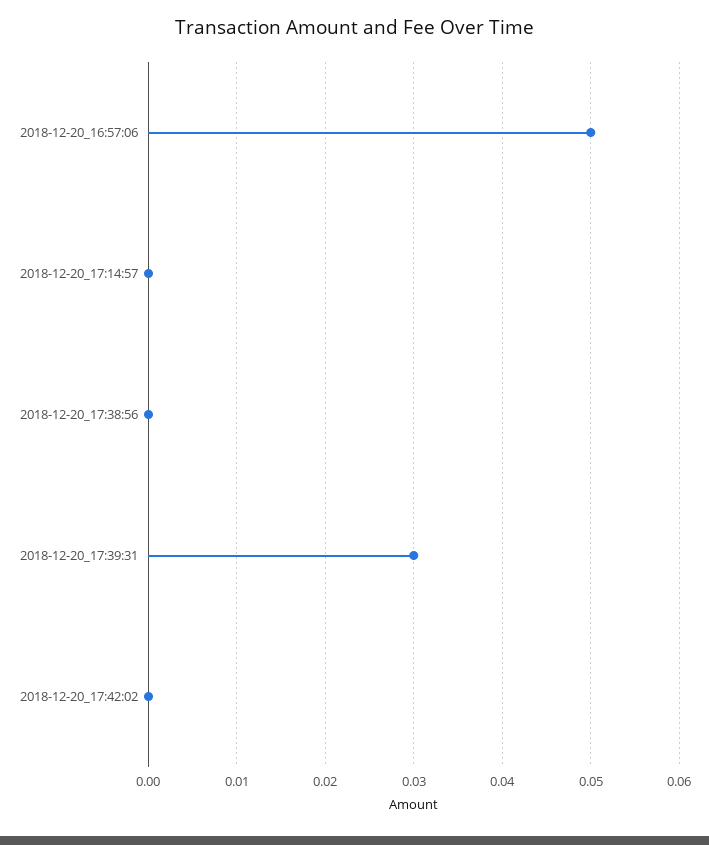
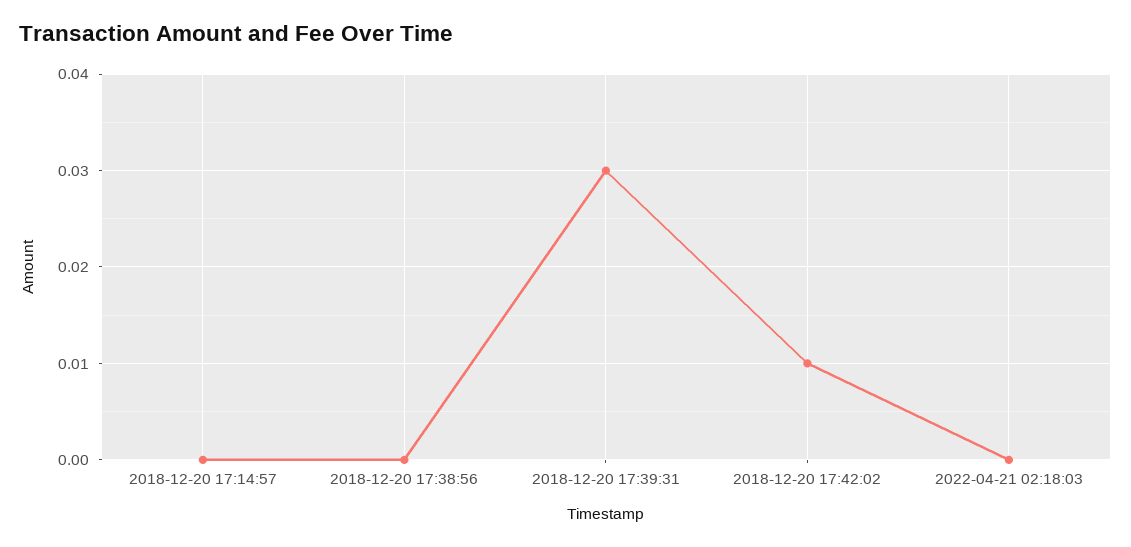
2018-12-20_16:57:06: 0.05 -> none
2018-12-20_17:42:02: 0 -> 0.01
2022-04-21 02:18:03: none -> 0

